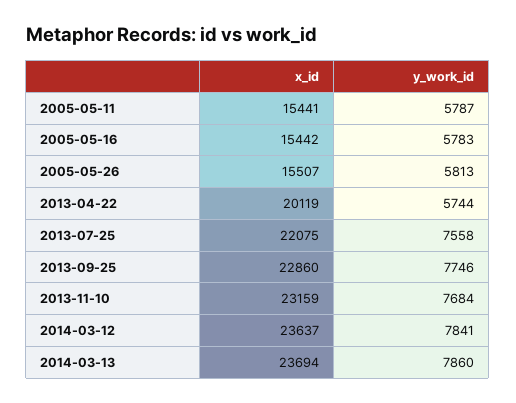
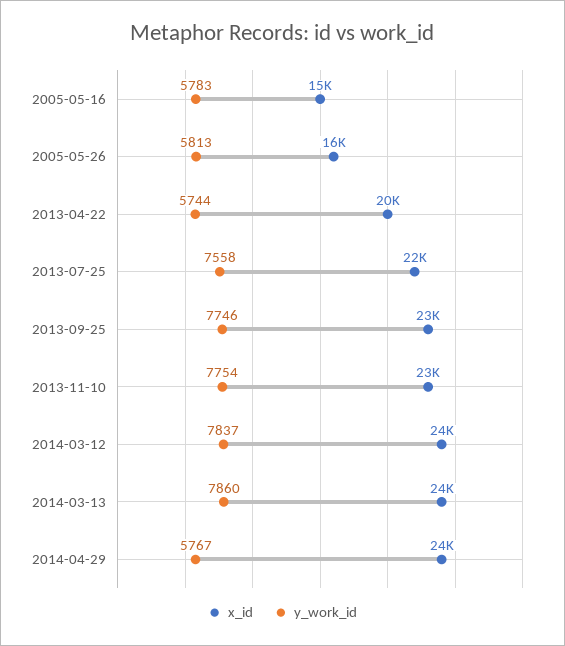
x_id, 2005-05-11: 15441 -> none
y_work_id, 2005-05-11: 5787 -> none
y_work_id, 2013-11-10: 7684 -> 7754
y_work_id, 2014-03-12: 7841 -> 7837
x_id, 2014-04-29: none -> 24000
y_work_id, 2014-04-29: none -> 5767

